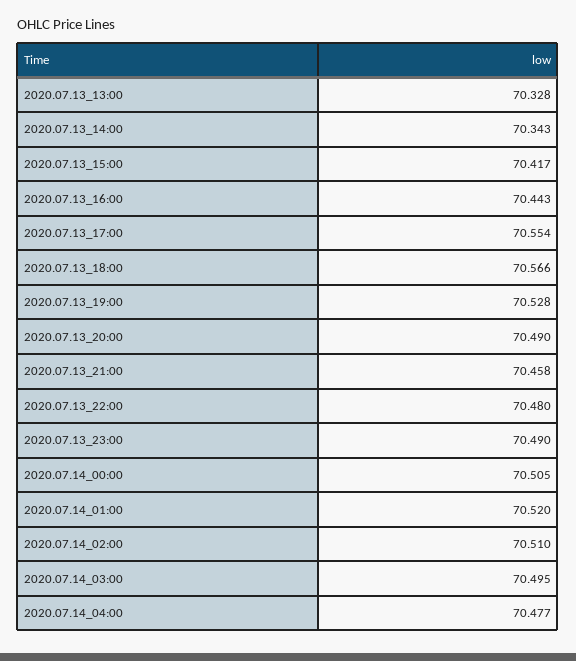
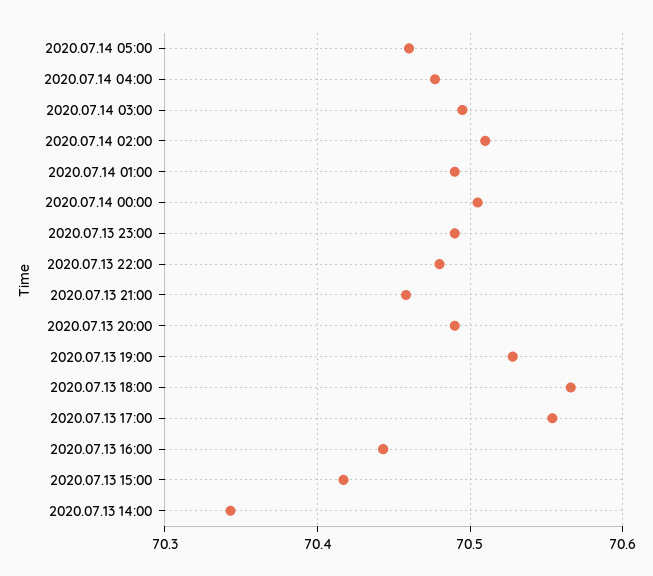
2020.07.13_13:00: 70.328 -> none
2020.07.14_01:00: 70.52 -> 70.49
2020.07.14 05:00: none -> 70.46

